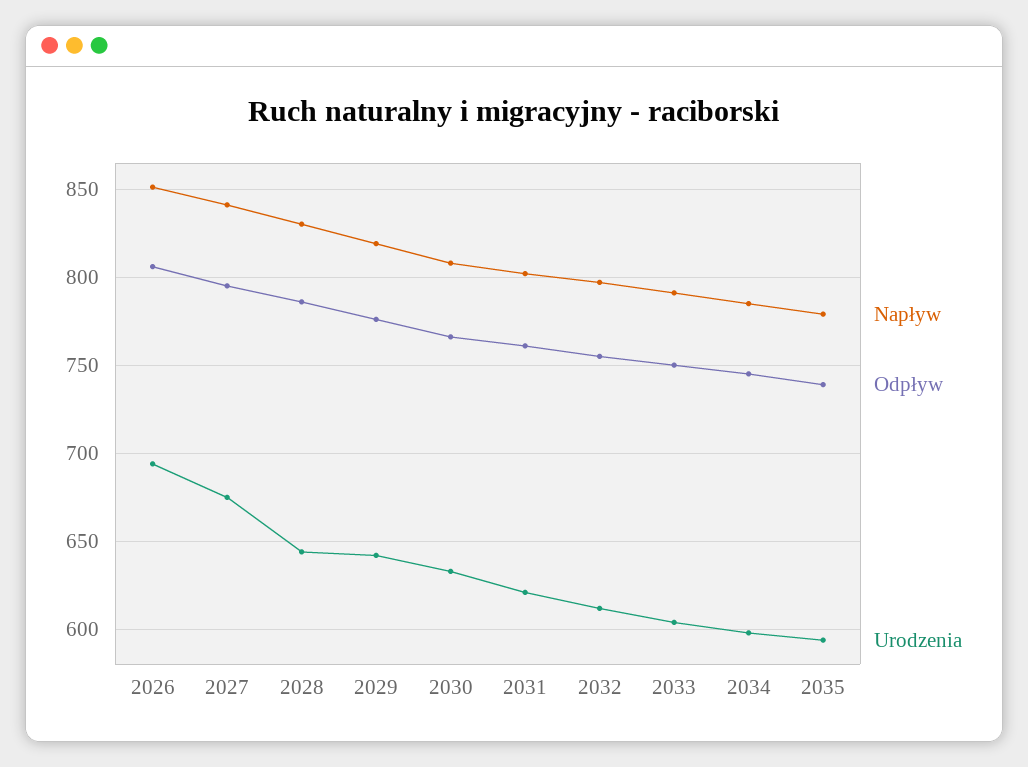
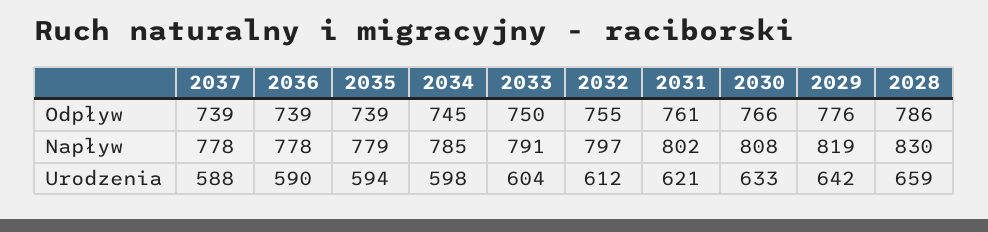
Napływ, 2026: 850 -> none
Odpływ, 2026: 805 -> none
Urodzenia, 2026: 695 -> none
Napływ, 2027: 840 -> none
Odpływ, 2027: 795 -> none
Urodzenia, 2027: 675 -> none
Urodzenia, 2028: 645 -> 659
Odpływ, 2037: none -> 739
Odpływ, 2036: none -> 739
Napływ, 2037: none -> 778
Napływ, 2036: none -> 778
Urodzenia, 2037: none -> 588
Urodzenia, 2036: none -> 590

